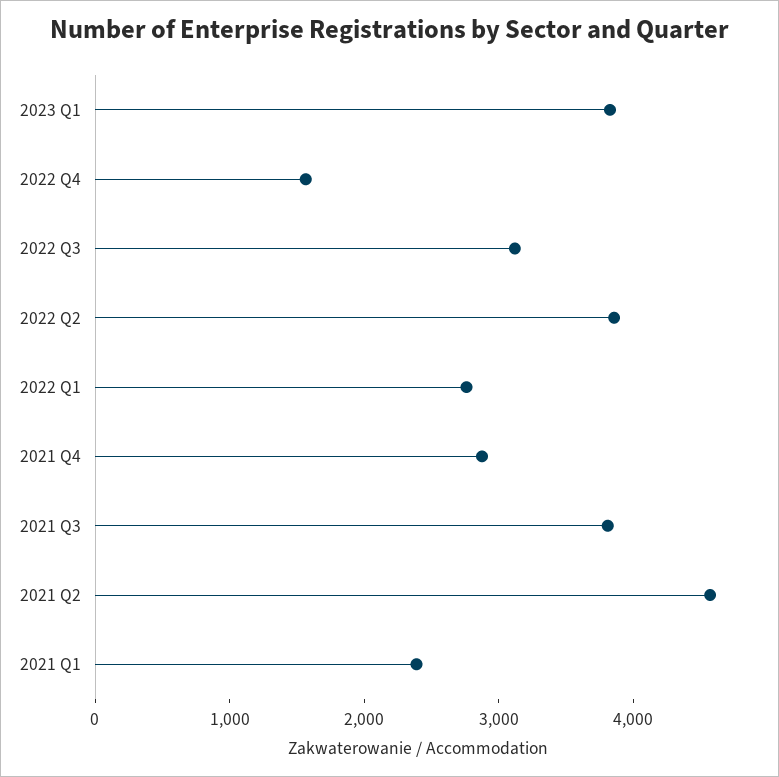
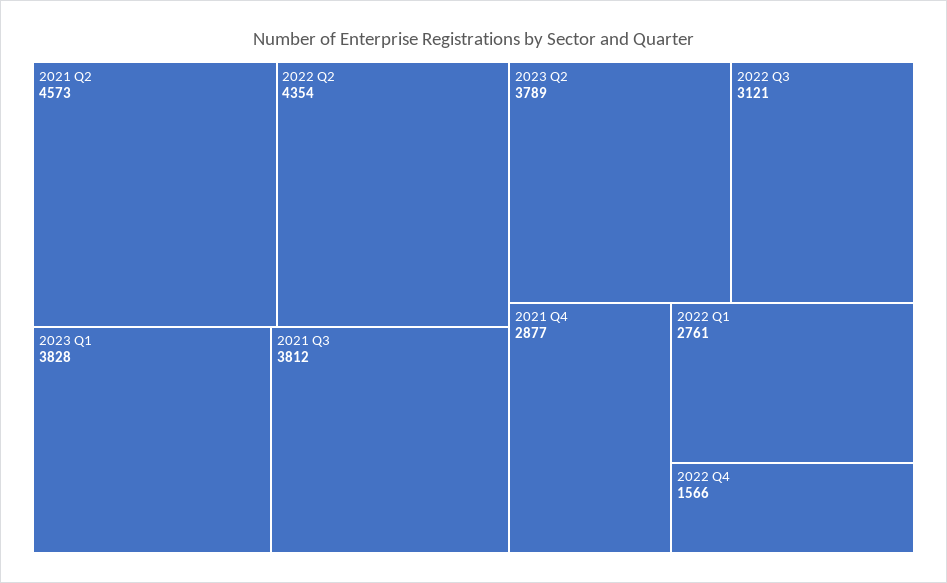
2022 Q2: 3800 -> 4354
2021 Q1: 2400 -> none
2023 Q2: none -> 3789

